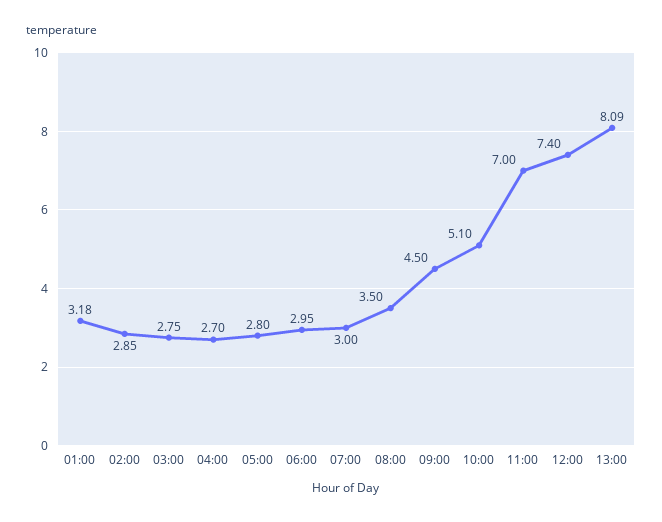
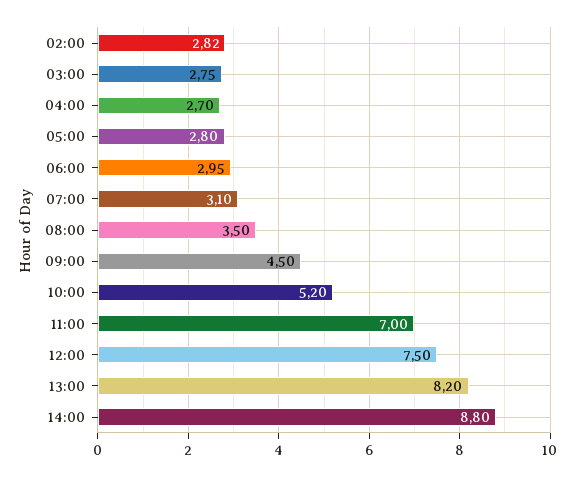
01:00: 3.18 -> none
02:00: 2.85 -> 2.82
07:00: 3 -> 3.1
10:00: 5.1 -> 5.2
12:00: 7.4 -> 7.5
13:00: 8.09 -> 8.2
14:00: none -> 8.8

